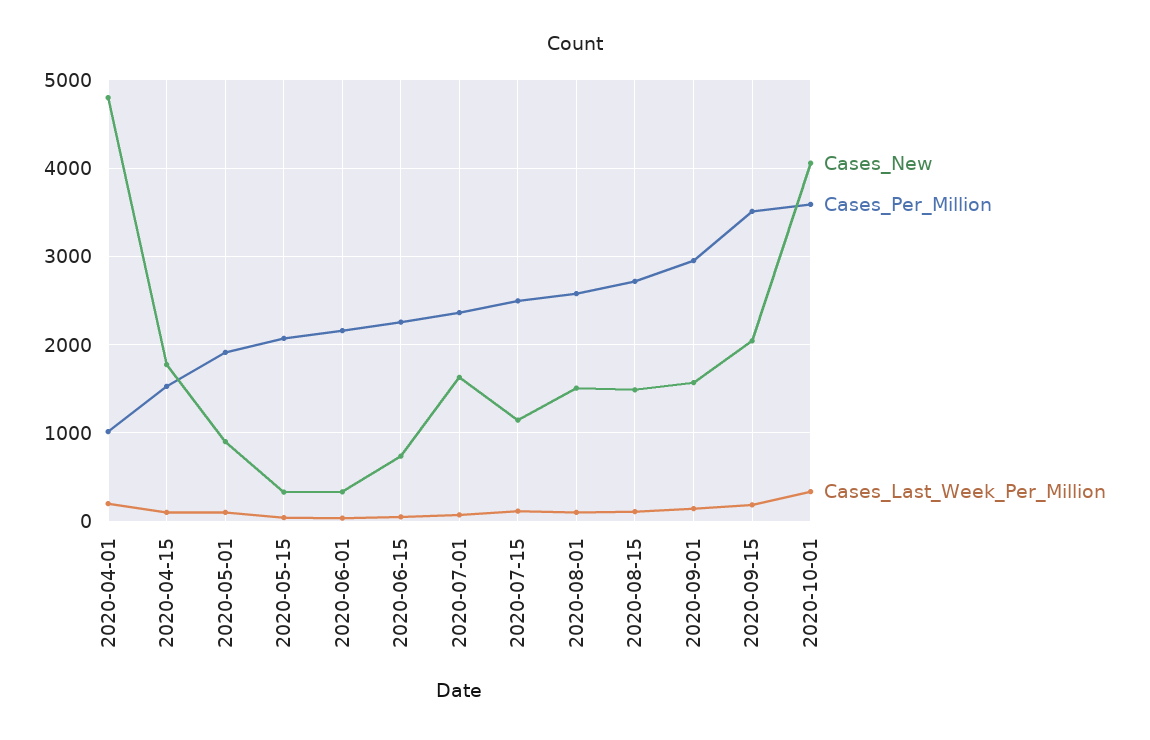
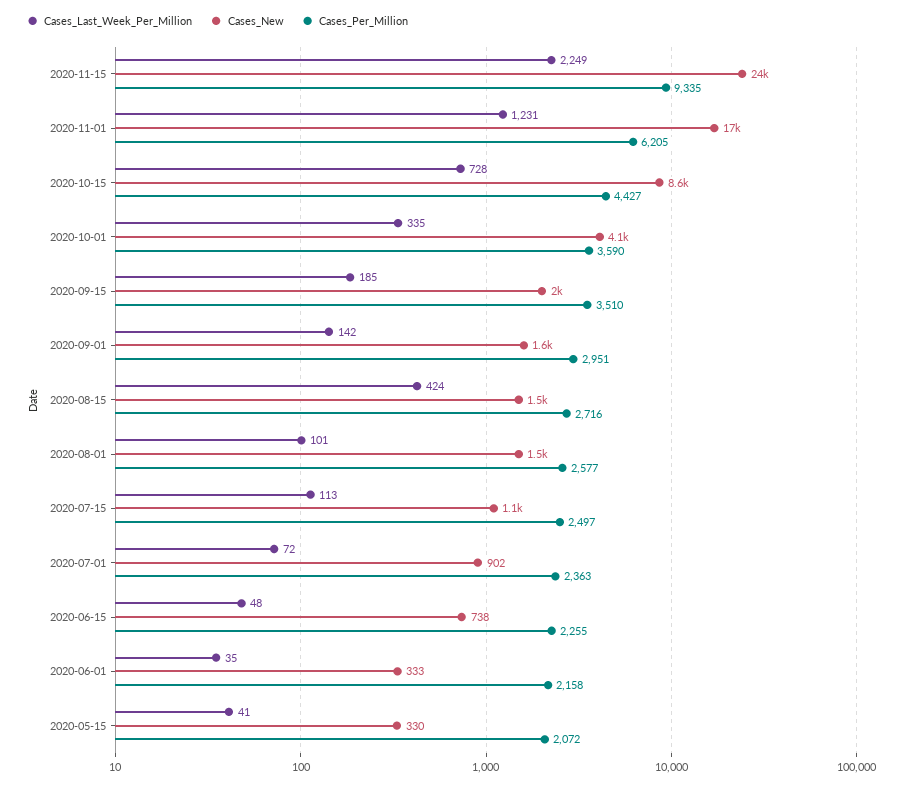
Cases_New, 2020-04-01: 4800 -> none
Cases_Per_Million, 2020-04-01: 1000 -> none
Cases_Last_Week_Per_Million, 2020-04-01: 200 -> none
Cases_New, 2020-04-15: 1800 -> none
Cases_Per_Million, 2020-04-15: 1500 -> none
Cases_Last_Week_Per_Million, 2020-04-15: 100 -> none
Cases_New, 2020-05-01: 900 -> none
Cases_Per_Million, 2020-05-01: 1900 -> none
Cases_Last_Week_Per_Million, 2020-05-01: 100 -> none
Cases_New, 2020-07-01: 1600 -> 902
Cases_Last_Week_Per_Million, 2020-08-15: 100 -> 424
Cases_Last_Week_Per_Million, 2020-11-15: none -> 2249
Cases_New, 2020-11-15: none -> 24000
Cases_Per_Million, 2020-11-15: none -> 9335
Cases_Last_Week_Per_Million, 2020-11-01: none -> 1231
Cases_New, 2020-11-01: none -> 17000
Cases_Per_Million, 2020-11-01: none -> 6205
Cases_Last_Week_Per_Million, 2020-10-15: none -> 728
Cases_New, 2020-10-15: none -> 8600
Cases_Per_Million, 2020-10-15: none -> 4427

